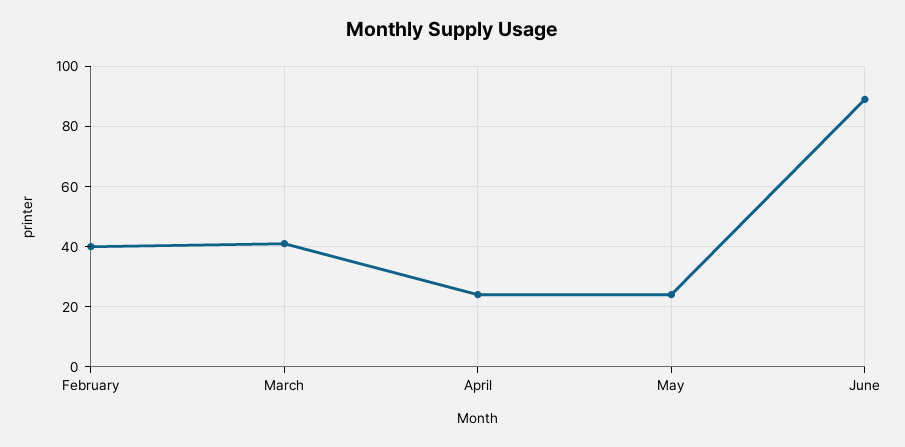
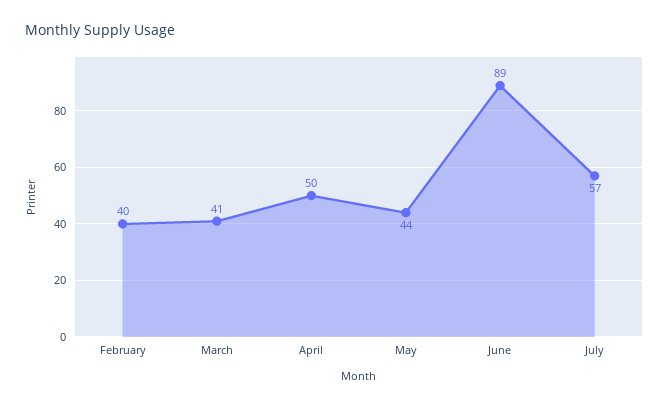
April: 25 -> 50
May: 25 -> 44
July: none -> 57

